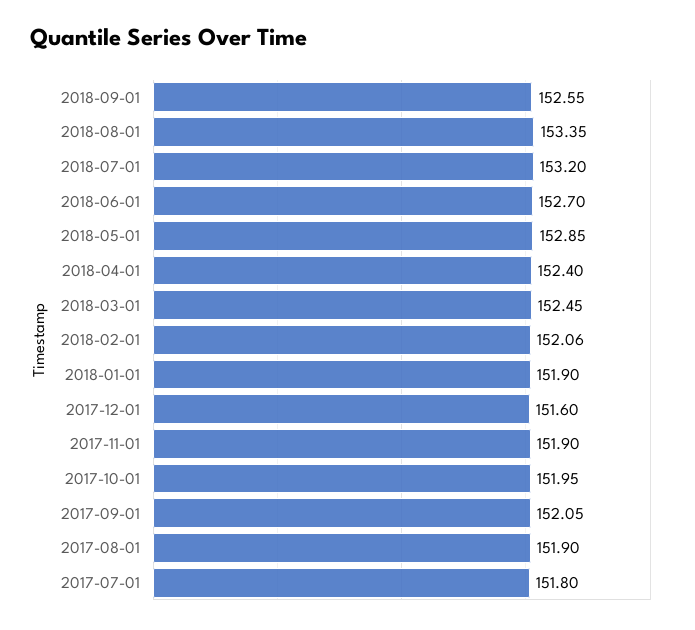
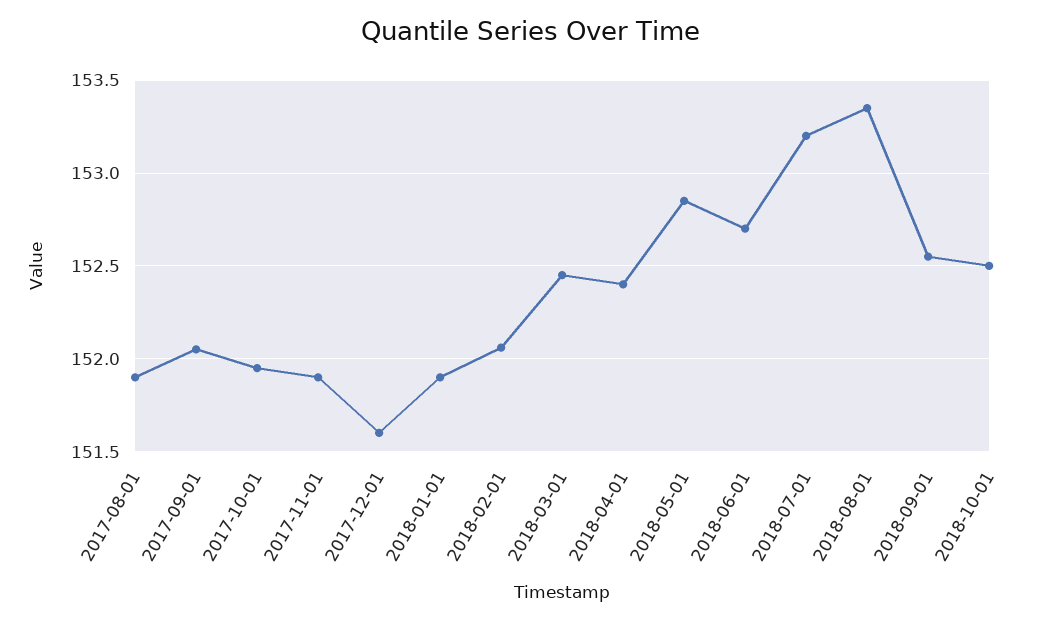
2017-07-01: 151.8 -> none
2018-10-01: none -> 152.5

